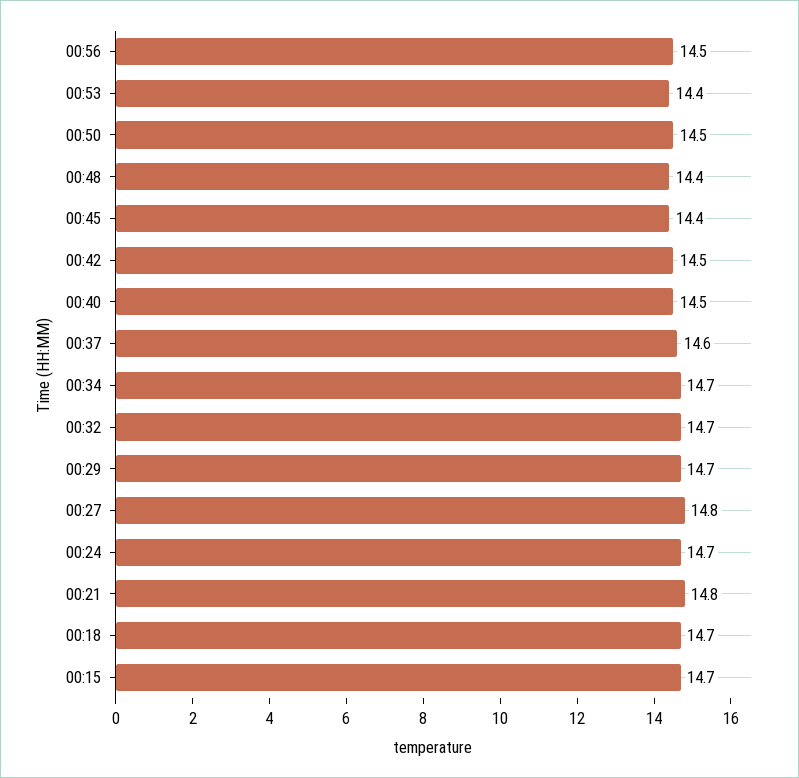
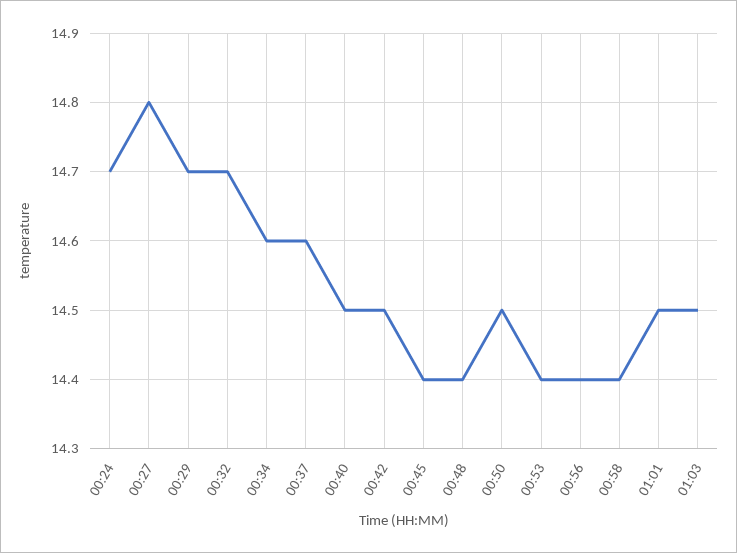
00:56: 14.5 -> 14.4
00:34: 14.7 -> 14.6
00:21: 14.8 -> none
00:18: 14.7 -> none
00:15: 14.7 -> none
00:58: none -> 14.4
01:01: none -> 14.5
01:03: none -> 14.5

